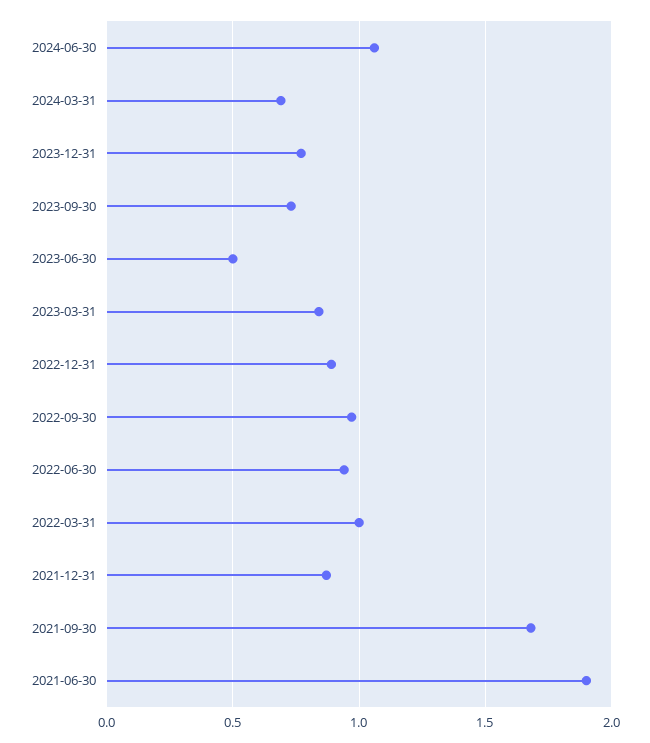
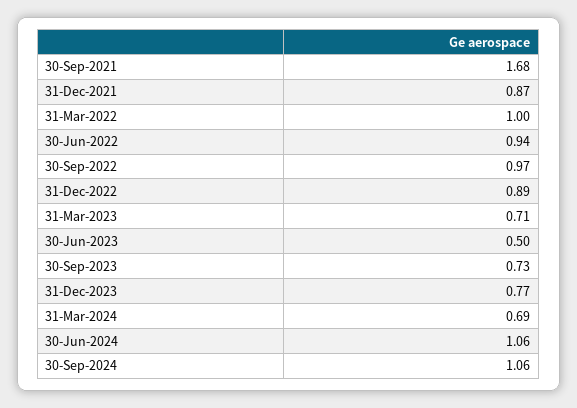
2023-03-31: 0.85 -> 0.71
2021-06-30: 1.9 -> none
30-Sep-2024: none -> 1.06

